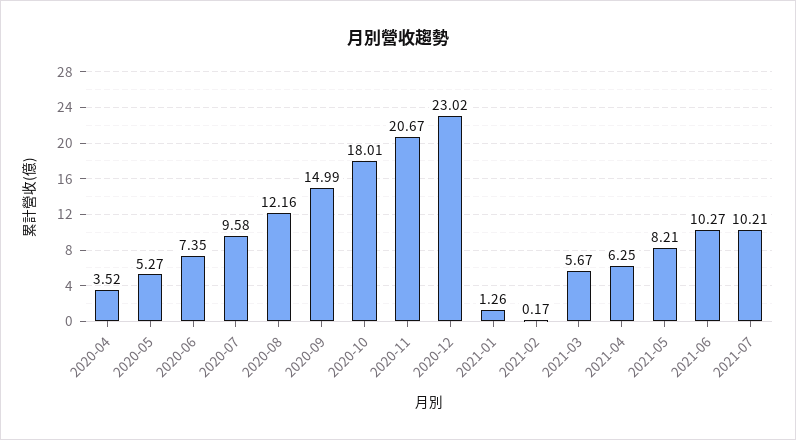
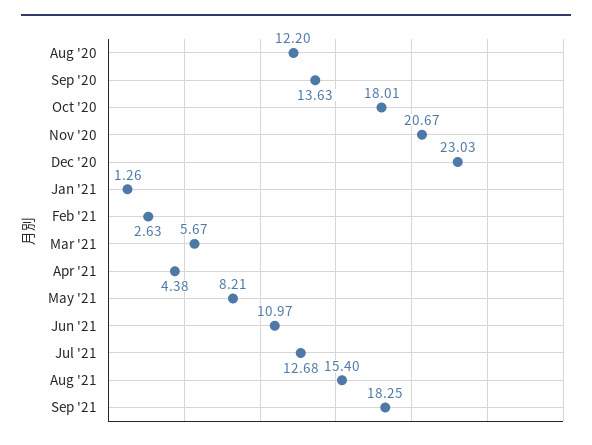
2020-04: 3.52 -> none
2020-05: 5.27 -> none
2020-06: 7.35 -> none
2020-07: 9.58 -> none
2020-08: 12.16 -> 12.2
2020-09: 14.99 -> 13.63
2020-12: 23.02 -> 23.03
2021-02: 0.17 -> 2.63
2021-04: 6.25 -> 4.38
2021-06: 10.27 -> 10.97
2021-07: 10.21 -> 12.68
Aug '21: none -> 15.4
Sep '21: none -> 18.25

